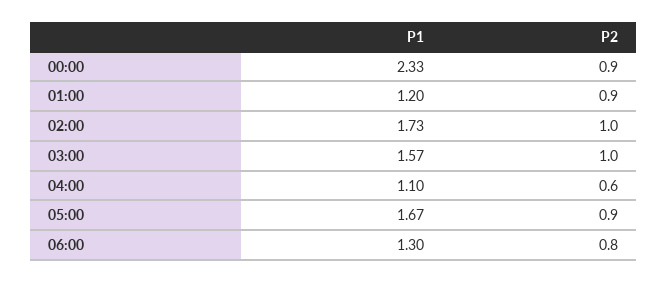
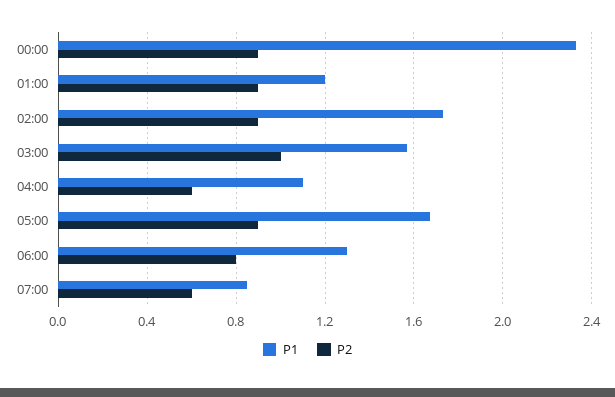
P2, 02:00: 1 -> 0.9
P1, 07:00: none -> 0.85
P2, 07:00: none -> 0.6

